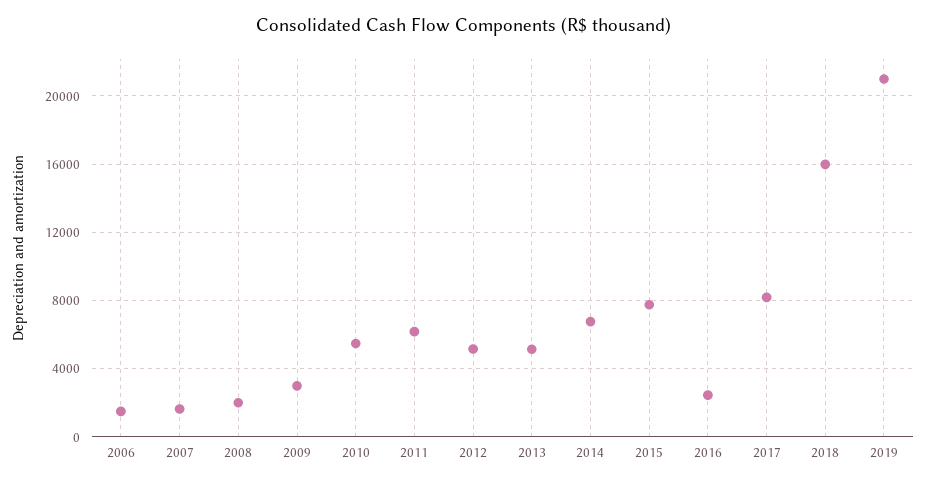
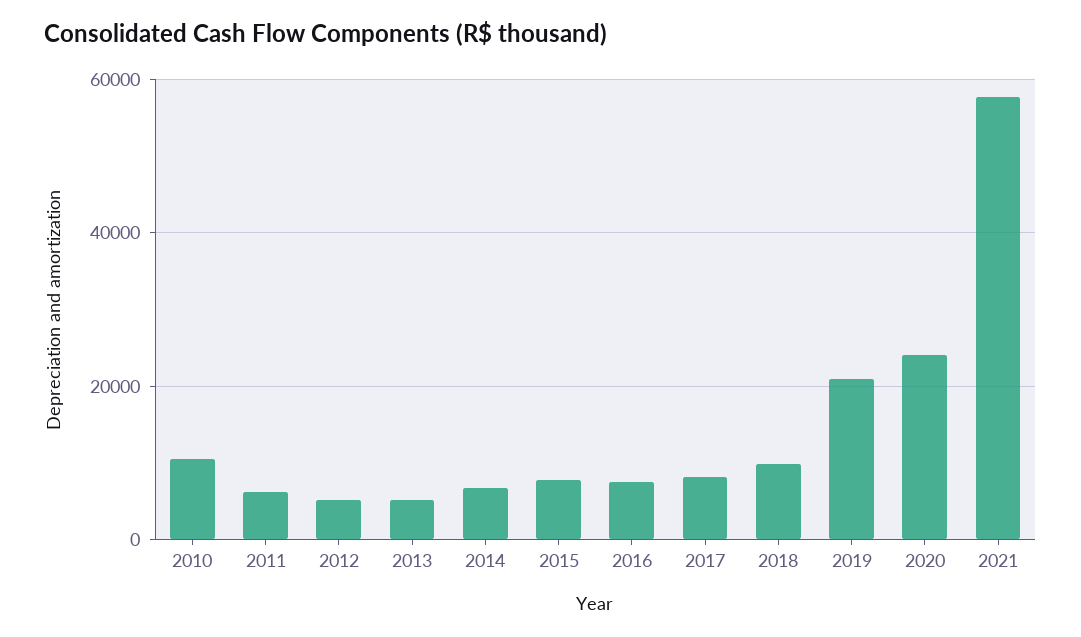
2006: 1500 -> none
2007: 1500 -> none
2008: 2000 -> none
2009: 3000 -> none
2010: 5500 -> 10000
2016: 2500 -> 8000
2018: 16000 -> 10000
2020: none -> 24000
2021: none -> 58000

